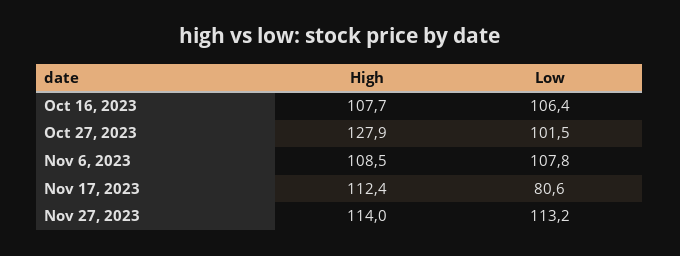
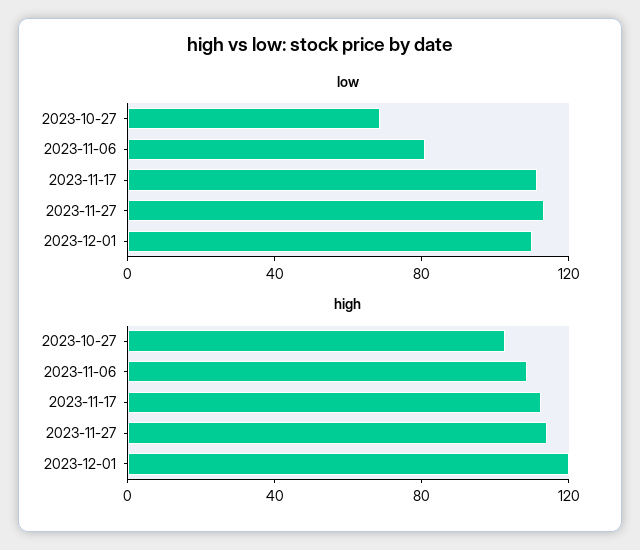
High, Oct 16, 2023: 107.7 -> none
Low, Oct 16, 2023: 106.4 -> none
High, Oct 27, 2023: 127.9 -> 100
Low, Oct 27, 2023: 101.5 -> 70
Low, Nov 6, 2023: 107.8 -> 80
Low, Nov 17, 2023: 80.6 -> 110
Low, 2023-12-01: none -> 110
High, 2023-12-01: none -> 120

